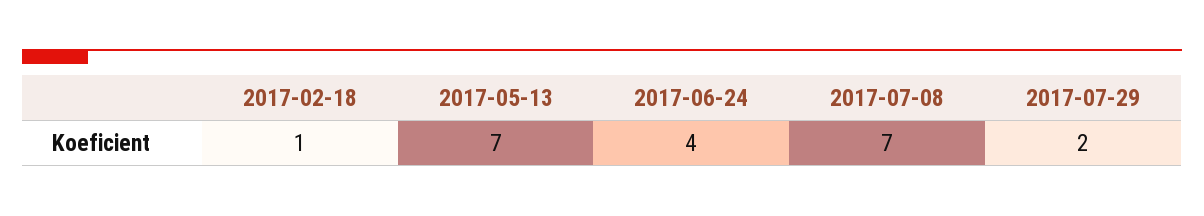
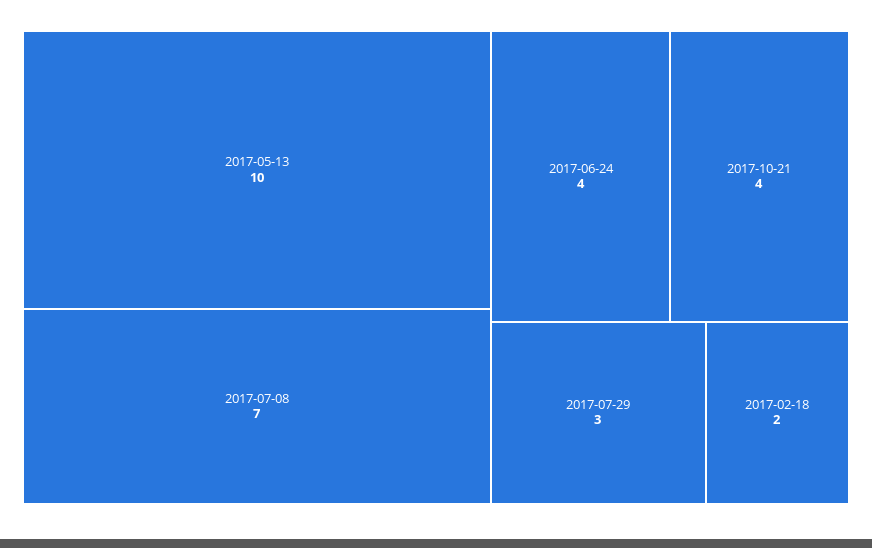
2017-02-18: 1 -> 2
2017-05-13: 7 -> 10
2017-07-29: 2 -> 3
2017-10-21: none -> 4

